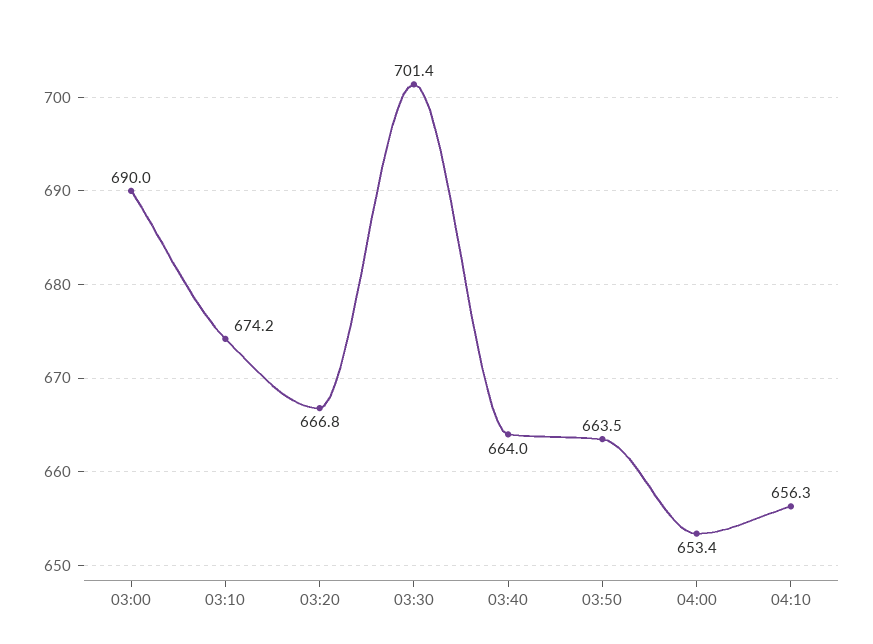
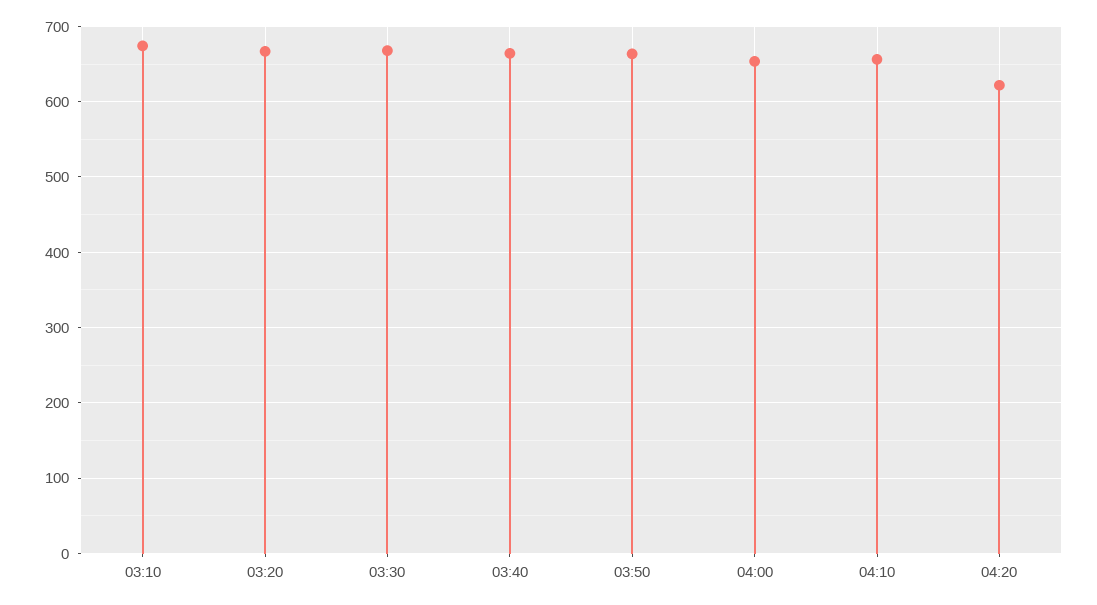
03:00: 690 -> none
03:30: 701.4 -> 670
04:20: none -> 620

